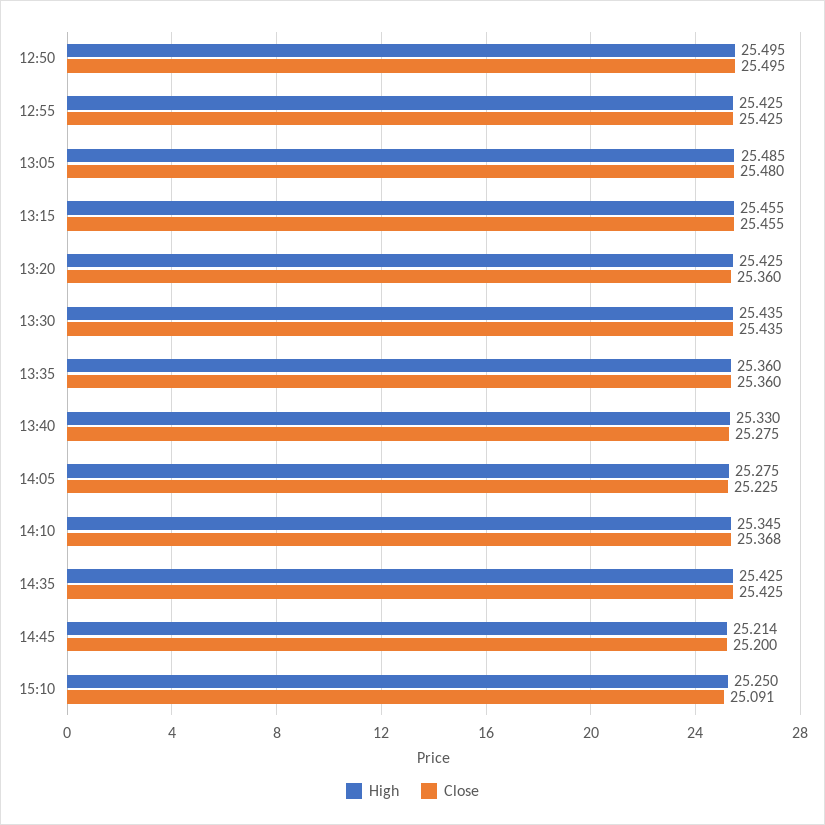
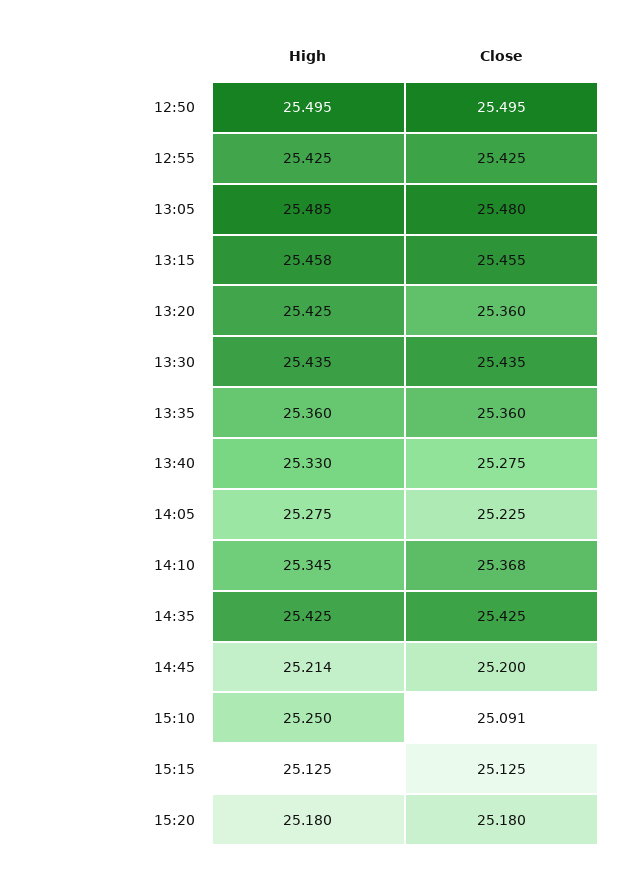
High, 13:15: 25.455 -> 25.458
High, 15:15: none -> 25.125
Close, 15:15: none -> 25.125
High, 15:20: none -> 25.18
Close, 15:20: none -> 25.18

